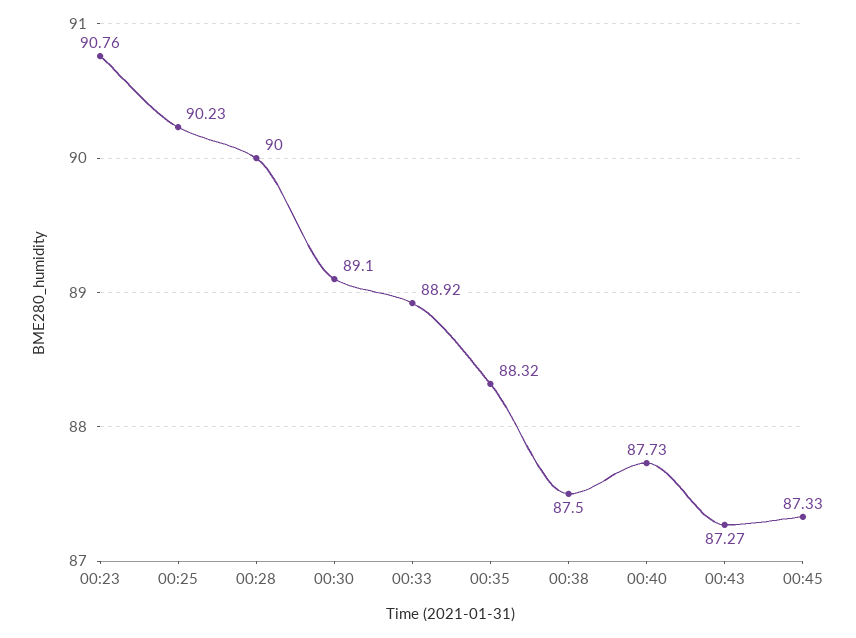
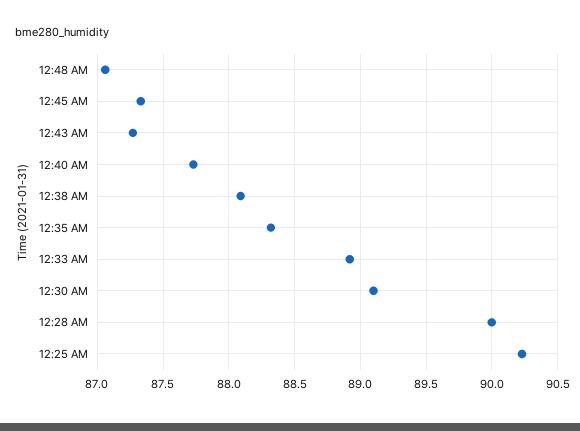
00:23: 90.76 -> none
00:38: 87.5 -> 88.1
12:48 AM: none -> 87.05

